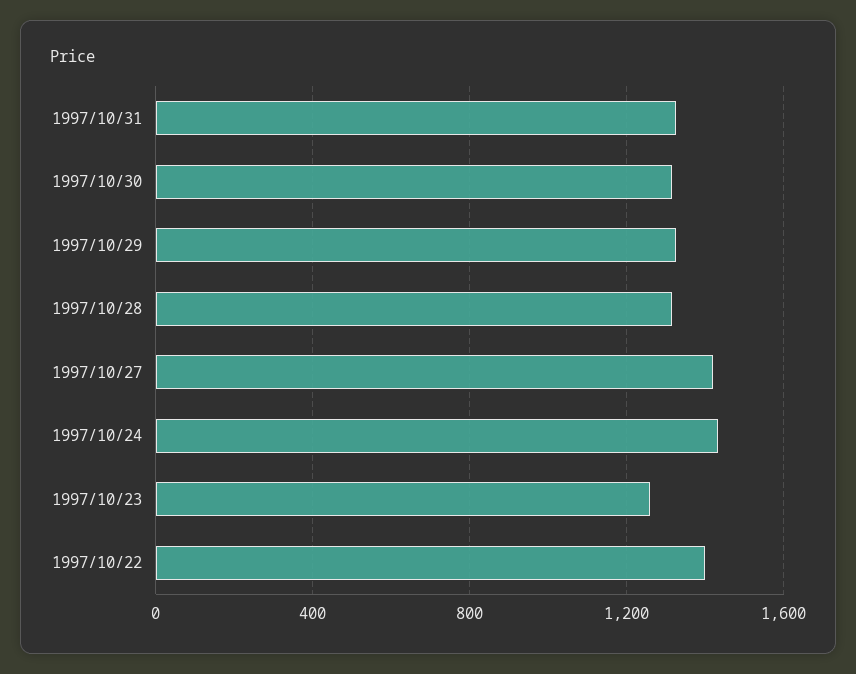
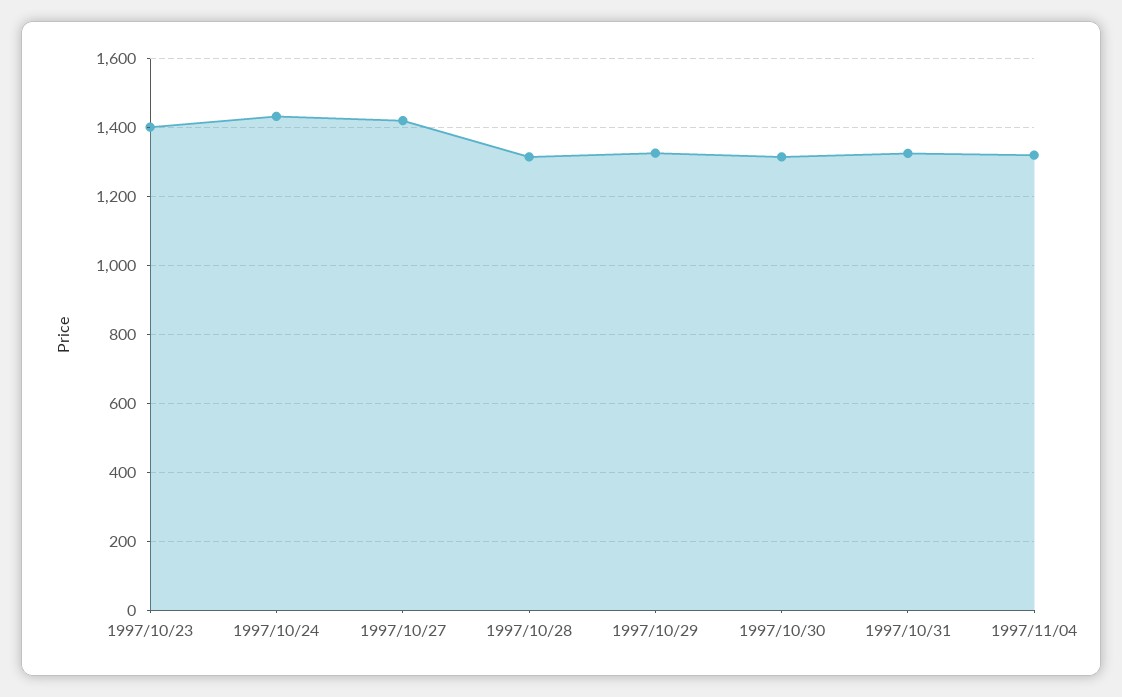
1997/10/23: 1250 -> 1400
1997/10/22: 1400 -> none
1997/11/04: none -> 1320

